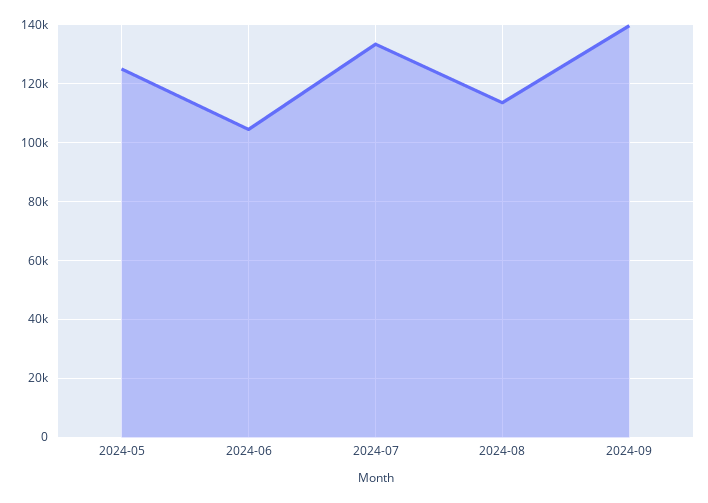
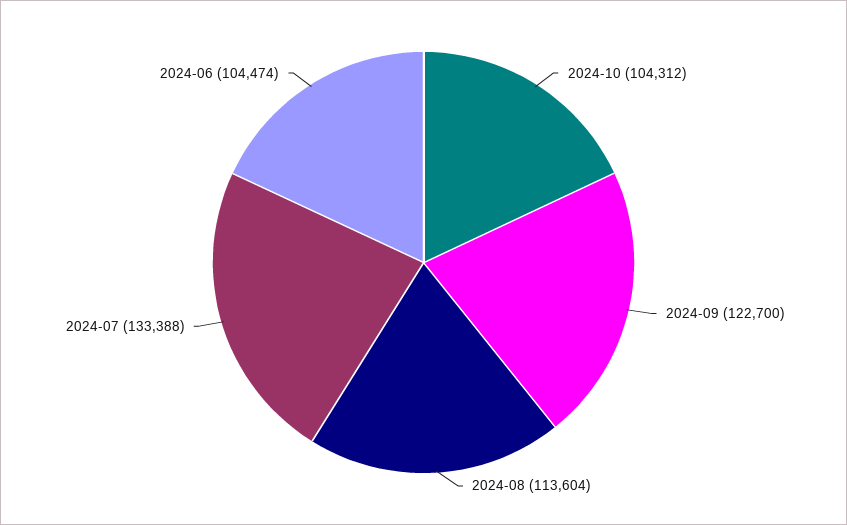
2024-05: 125000 -> none
2024-09: 140000 -> 122700
2024-10: none -> 104312

